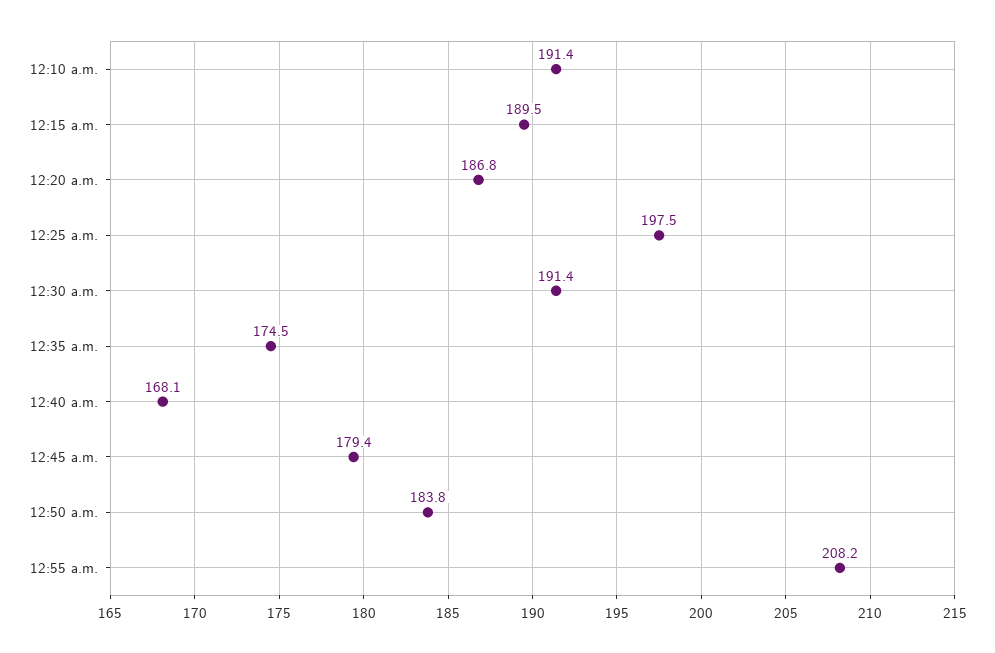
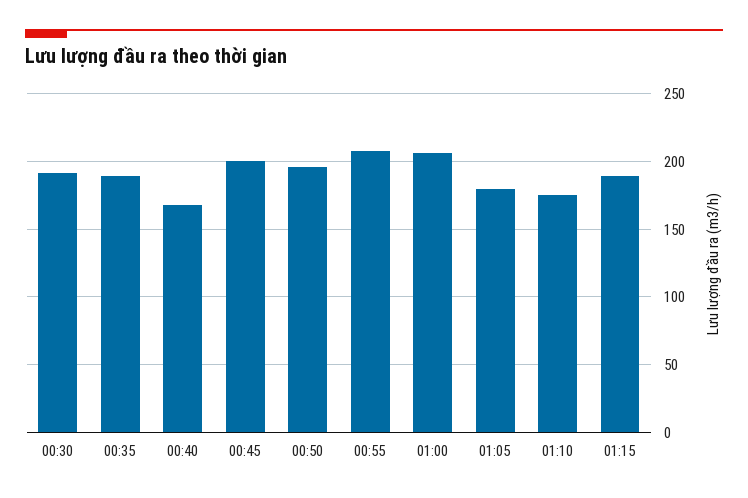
12:10 a.m.: 191.4 -> none
12:15 a.m.: 189.5 -> none
12:20 a.m.: 186.8 -> none
12:25 a.m.: 197.5 -> none
12:35 a.m.: 174.5 -> 190
12:45 a.m.: 179.4 -> 200
12:50 a.m.: 183.8 -> 195
01:00: none -> 205
01:05: none -> 180
01:10: none -> 175
01:15: none -> 190

